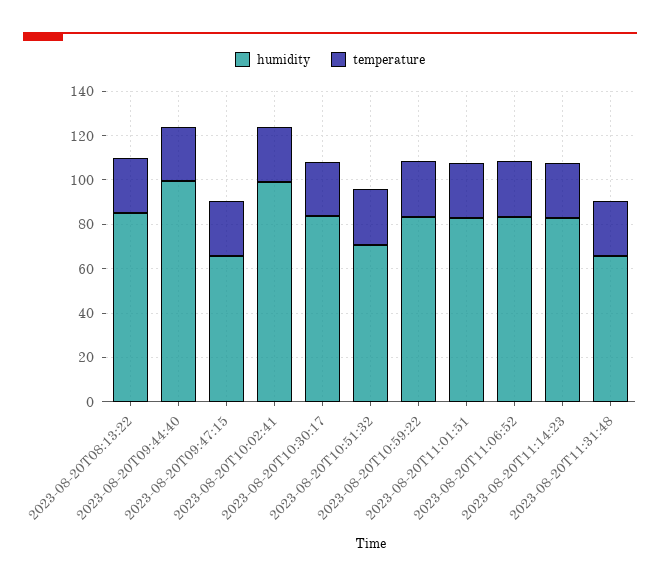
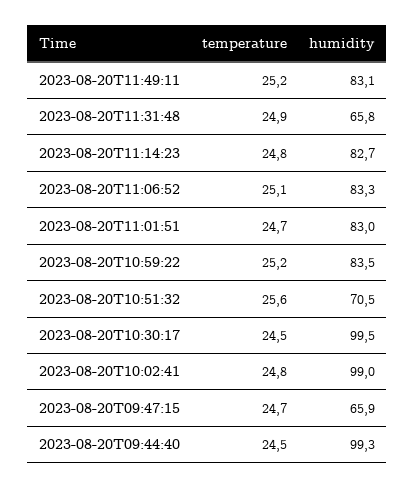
humidity, 2023-08-20T08:13:22: 85 -> none
temperature, 2023-08-20T08:13:22: 25 -> none
humidity, 2023-08-20T10:30:17: 85 -> 99.5
temperature, 2023-08-20T11:49:11: none -> 25.2
humidity, 2023-08-20T11:49:11: none -> 83.1

